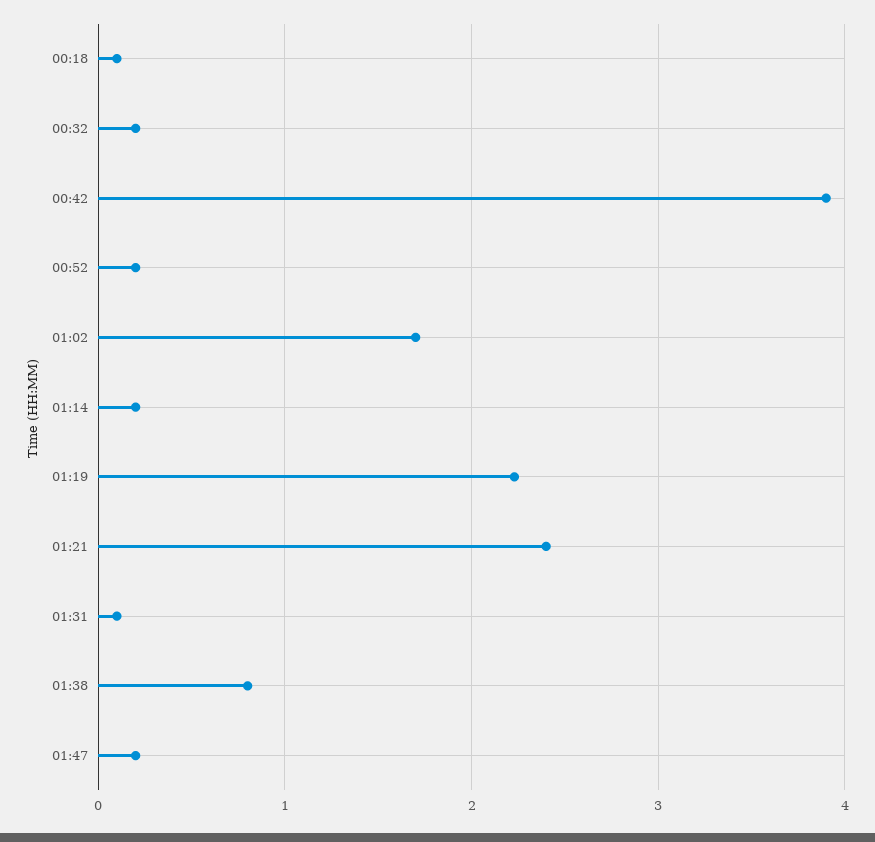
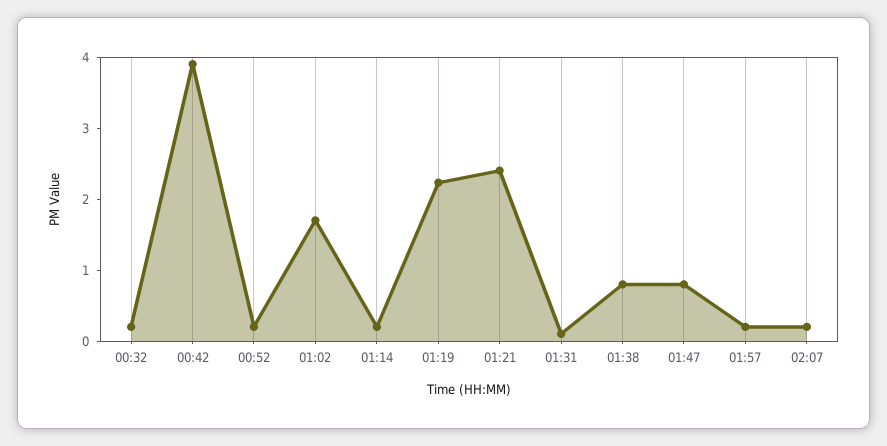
00:18: 0.1 -> none
01:47: 0.2 -> 0.8
01:57: none -> 0.2
02:07: none -> 0.2

